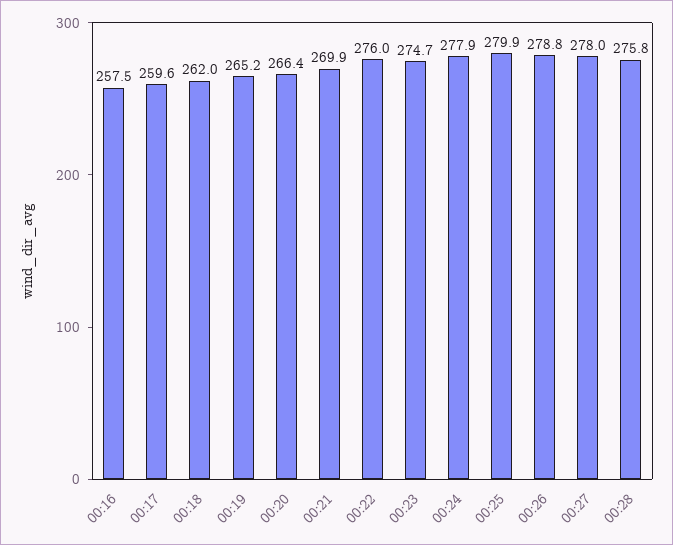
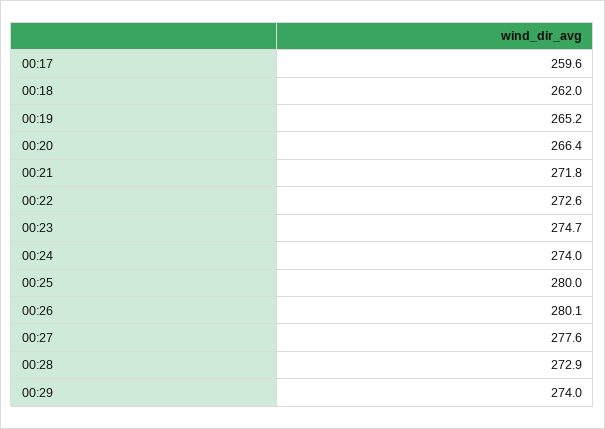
00:16: 257.5 -> none
00:21: 269.9 -> 271.8
00:22: 276 -> 272.6
00:24: 277.9 -> 274
00:25: 279.9 -> 280
00:26: 278.8 -> 280.1
00:27: 278 -> 277.6
00:28: 275.8 -> 272.9
00:29: none -> 274

